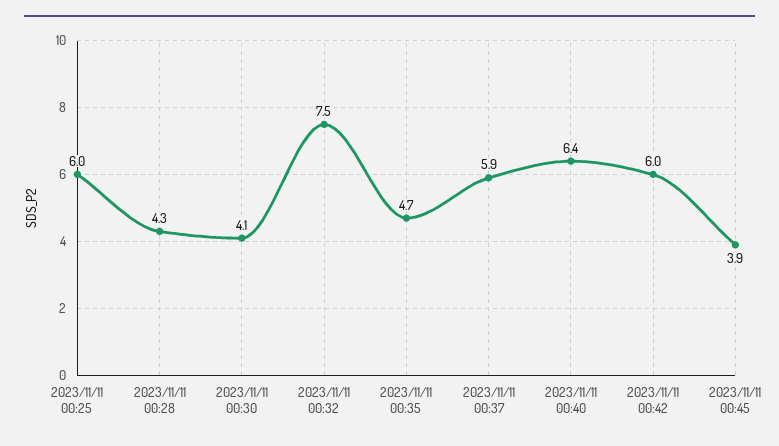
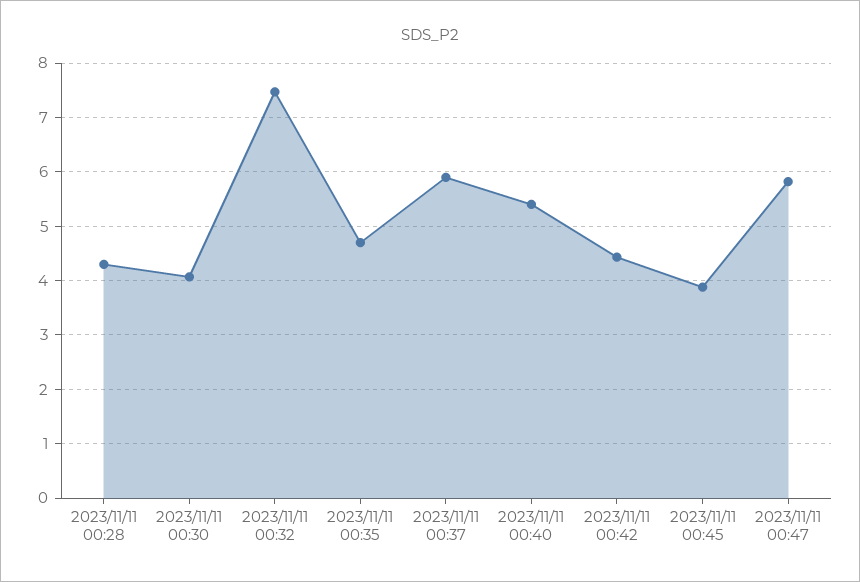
2023/11/11 00:25: 6 -> none
2023/11/11 00:40: 6.4 -> 5.4
2023/11/11 00:42: 6 -> 4.4
2023/11/11 00:47: none -> 5.8

